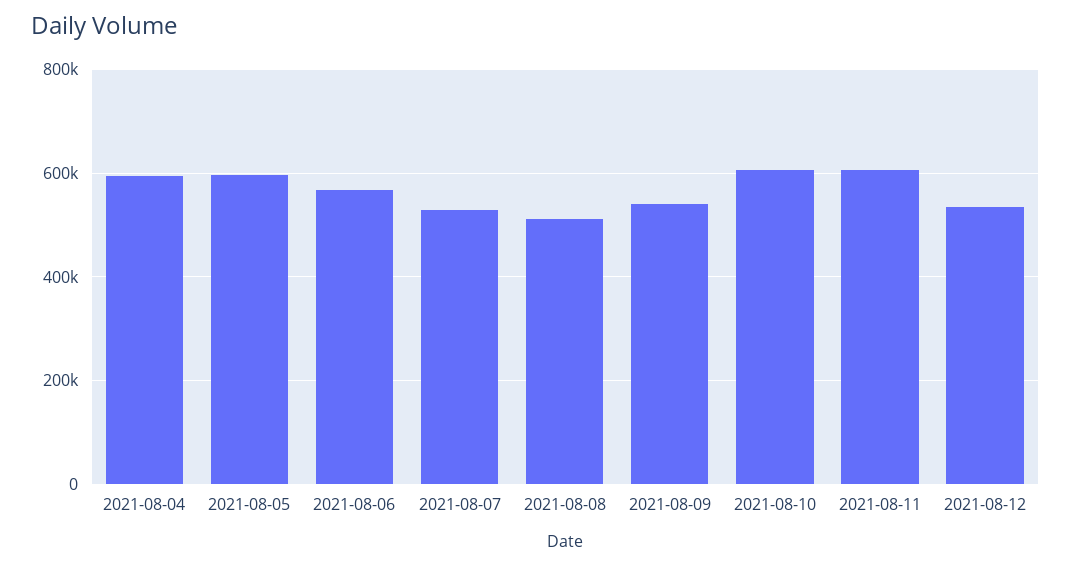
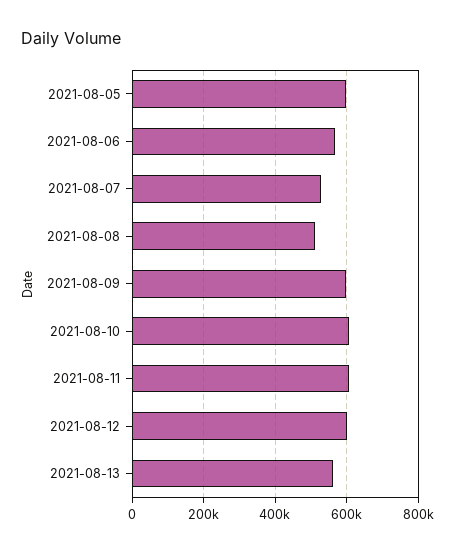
2021-08-04: 600000 -> none
2021-08-09: 540000 -> 600000
2021-08-12: 540000 -> 600000
2021-08-13: none -> 560000

